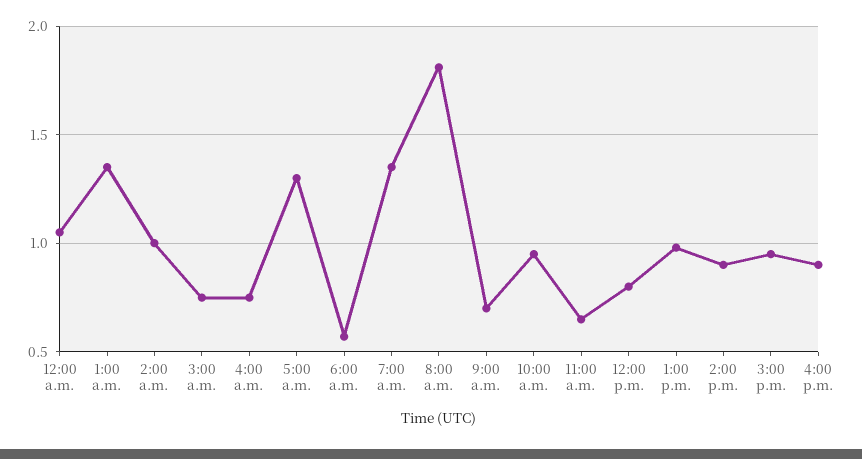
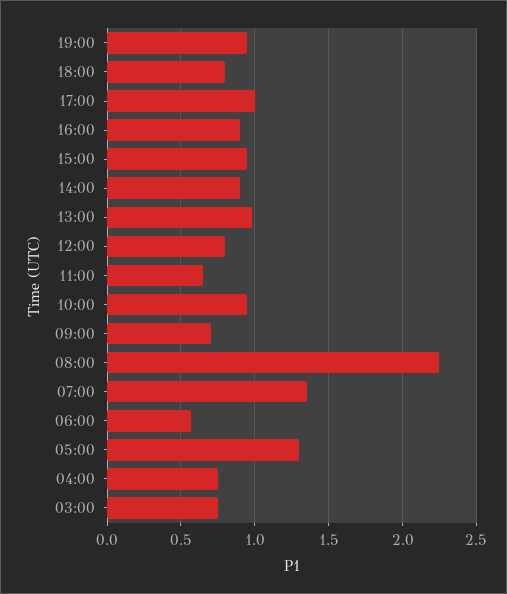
12:00 a.m.: 1.05 -> none
1:00 a.m.: 1.35 -> none
2:00 a.m.: 1 -> none
8:00 a.m.: 1.8 -> 2.25
19:00: none -> 0.95
18:00: none -> 0.8
17:00: none -> 1

